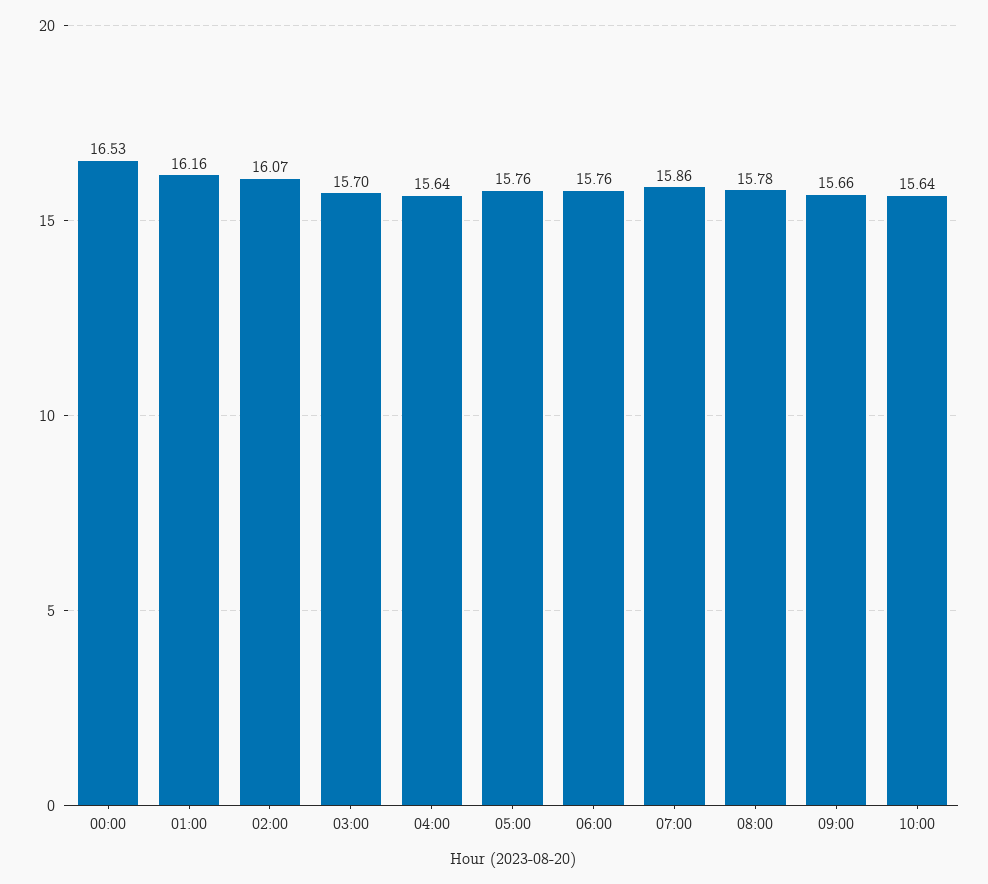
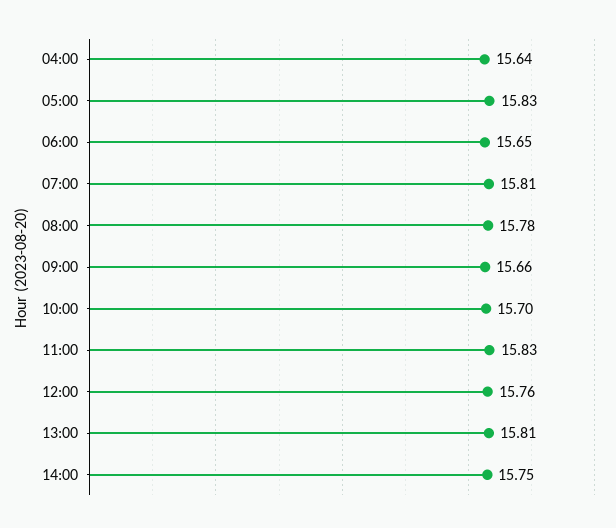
00:00: 16.53 -> none
01:00: 16.16 -> none
02:00: 16.07 -> none
03:00: 15.7 -> none
05:00: 15.76 -> 15.83
06:00: 15.76 -> 15.65
07:00: 15.86 -> 15.81
10:00: 15.64 -> 15.7
11:00: none -> 15.83
12:00: none -> 15.76
13:00: none -> 15.81
14:00: none -> 15.75

